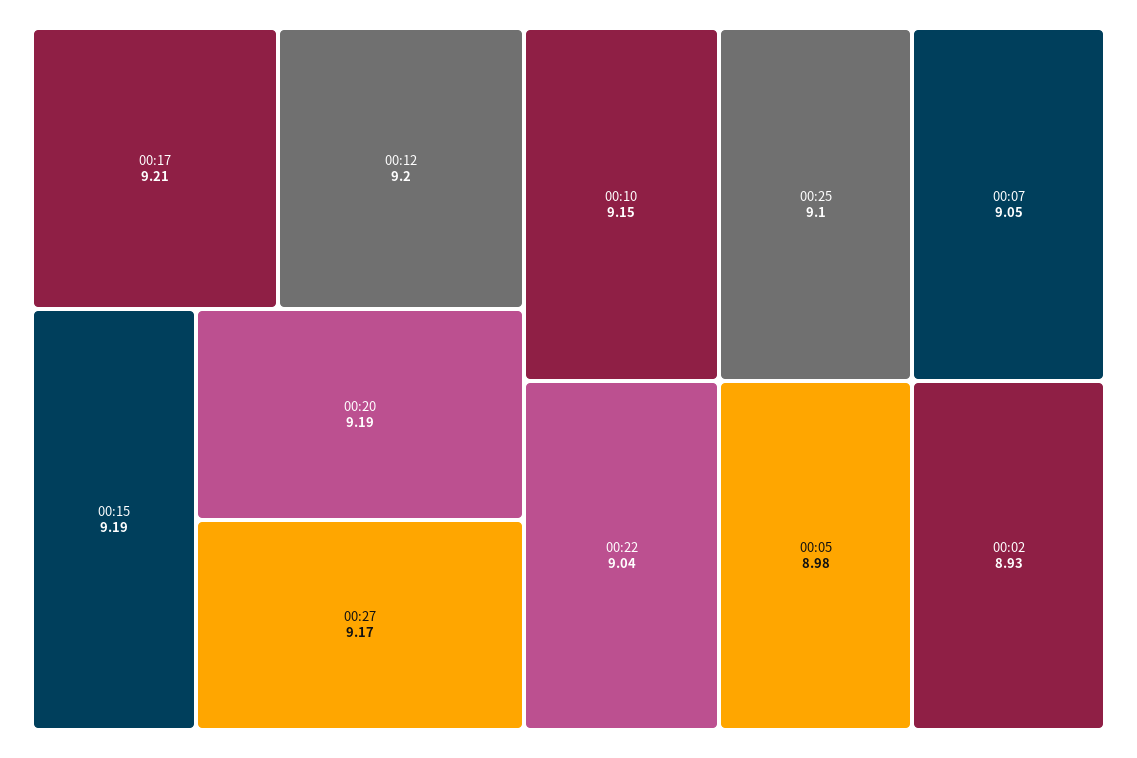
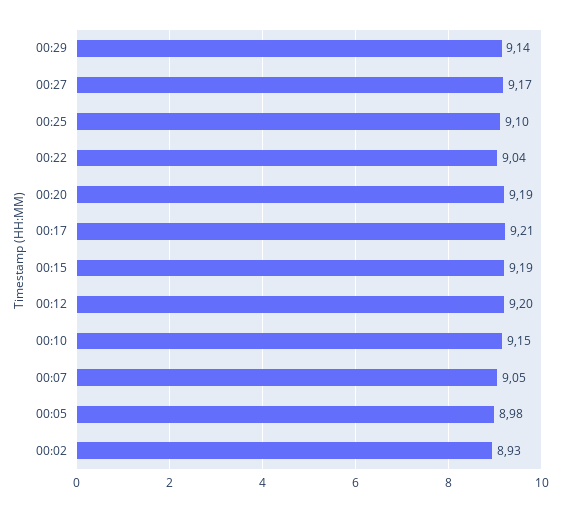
00:29: none -> 9.14

